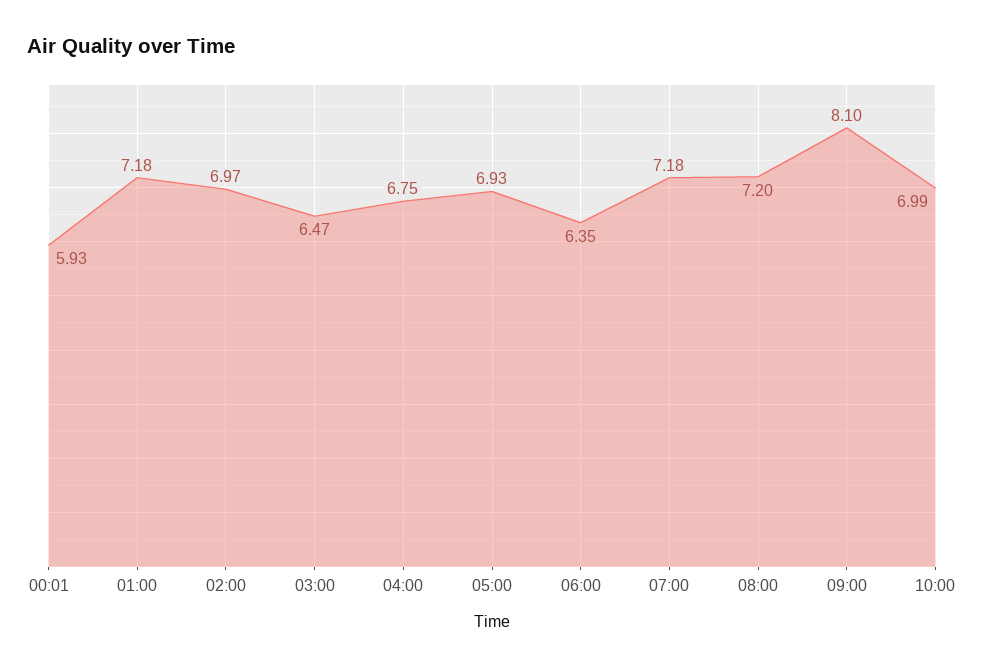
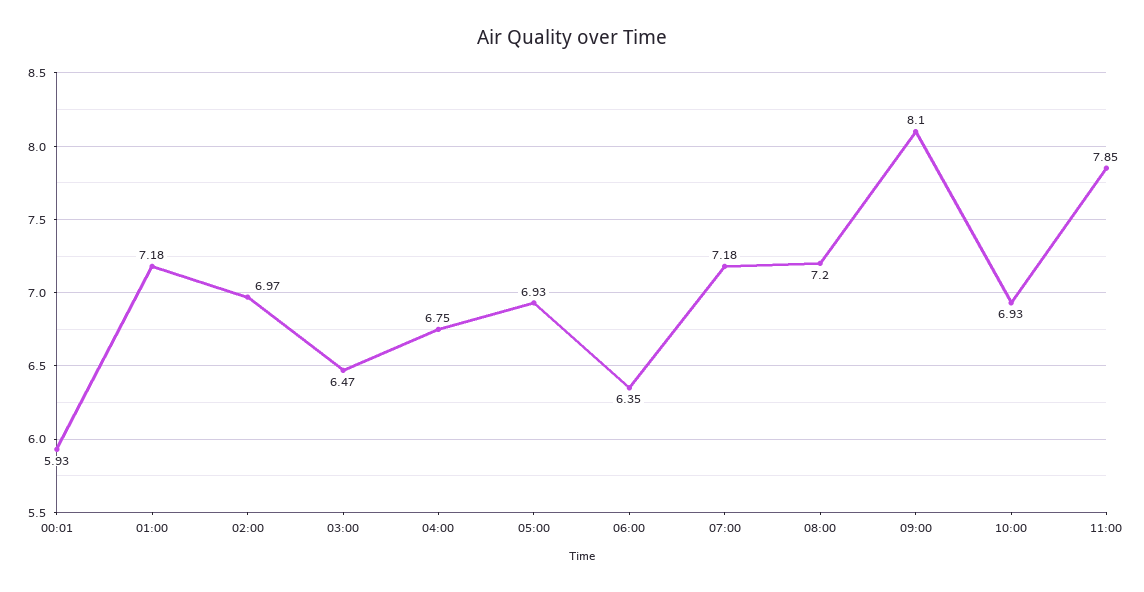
10:00: 6.99 -> 6.93
11:00: none -> 7.85

